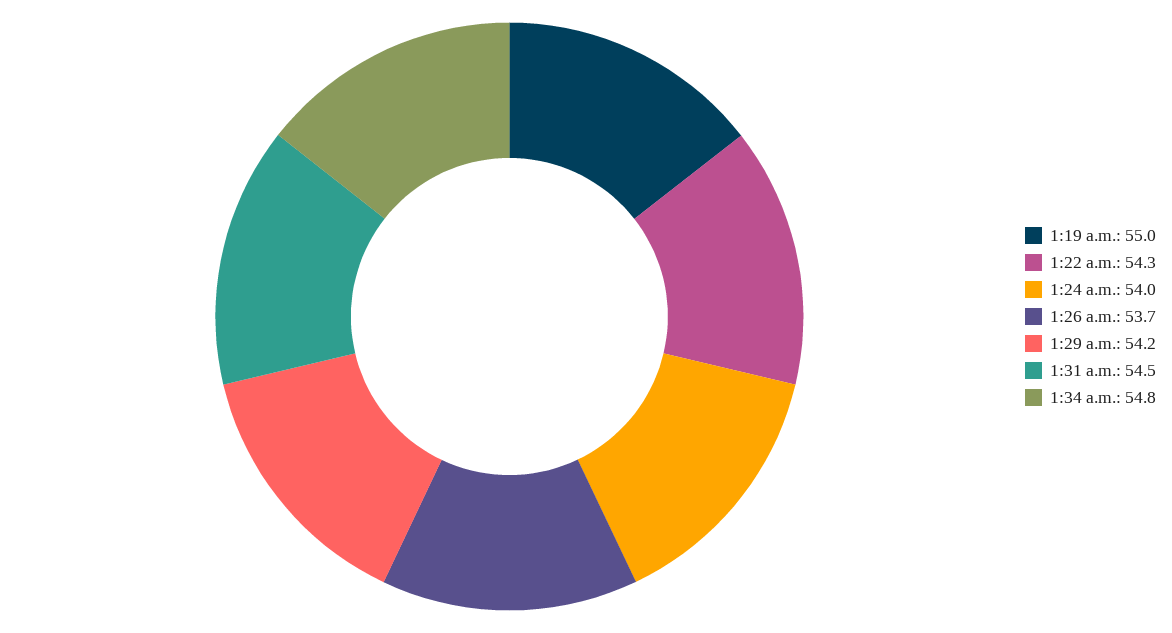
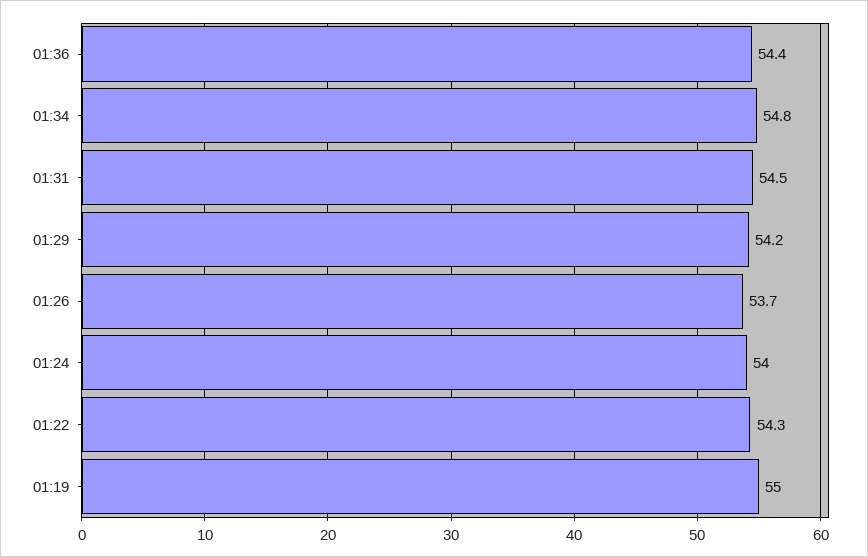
01:36: none -> 54.4

